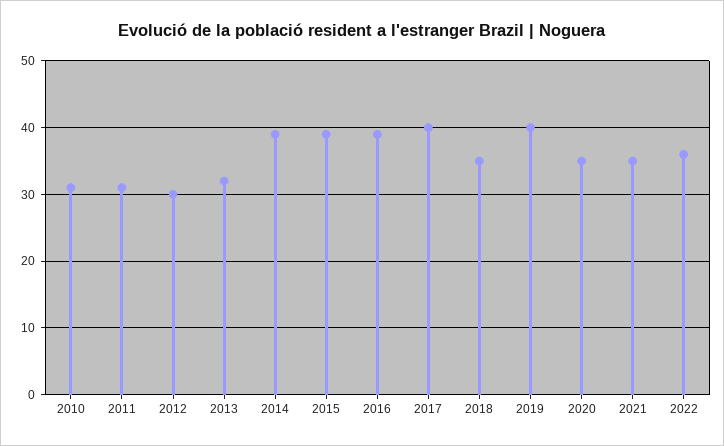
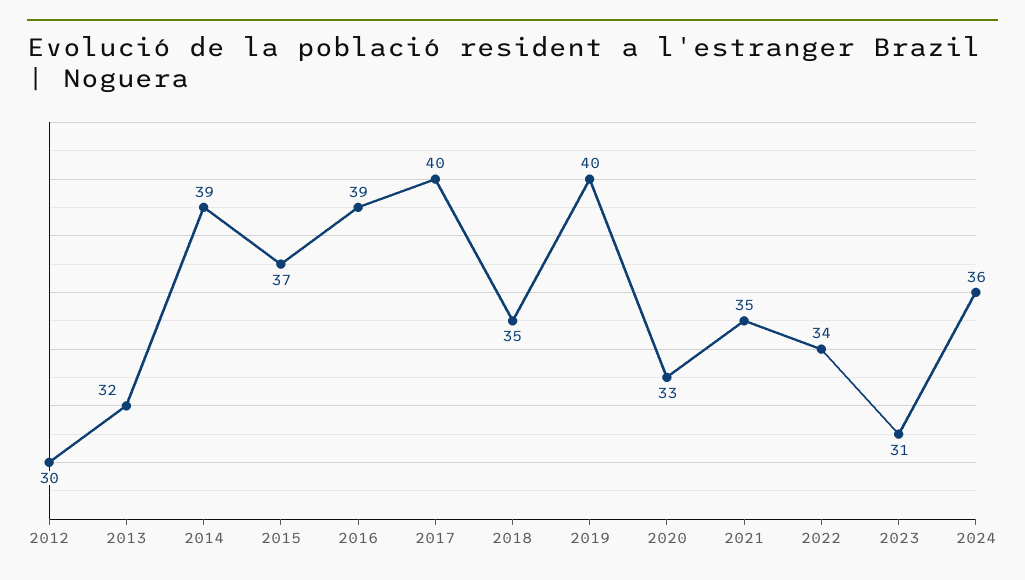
2010: 31 -> none
2011: 31 -> none
2015: 39 -> 37
2020: 35 -> 33
2022: 36 -> 34
2023: none -> 31
2024: none -> 36

